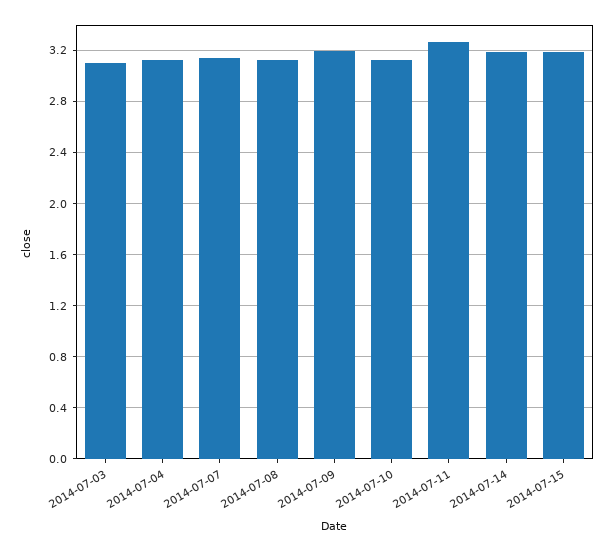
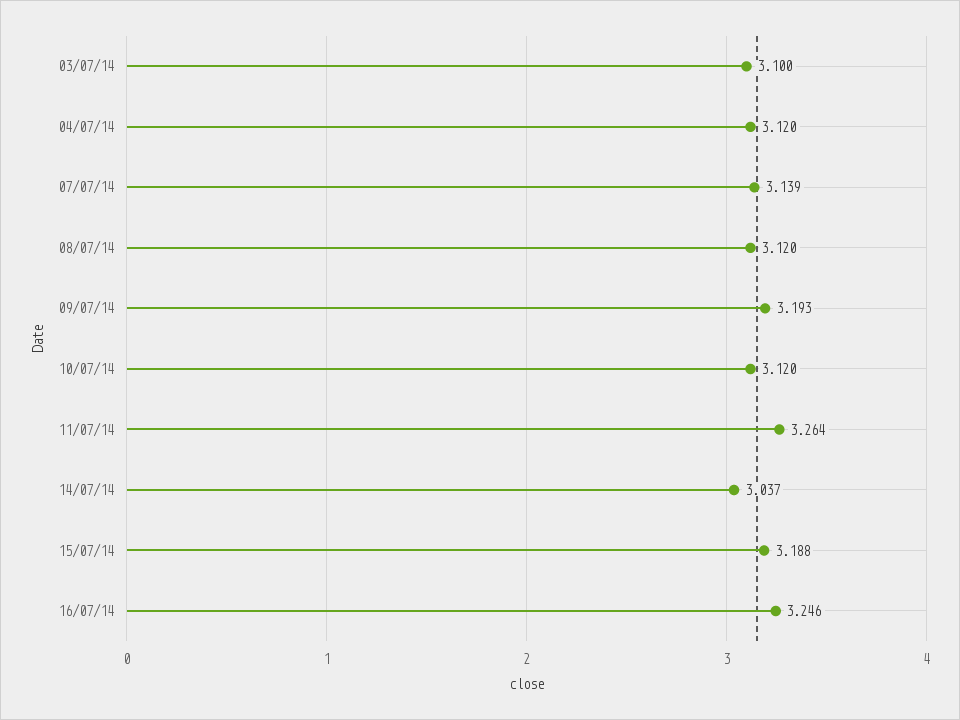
2014-07-14: 3.2 -> 3.037
16/07/14: none -> 3.246

